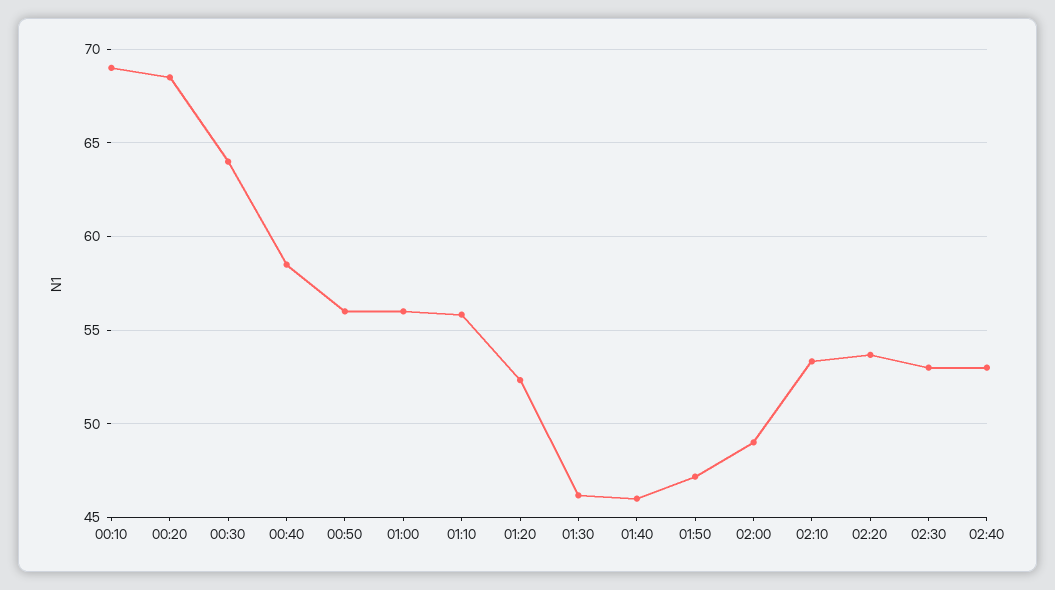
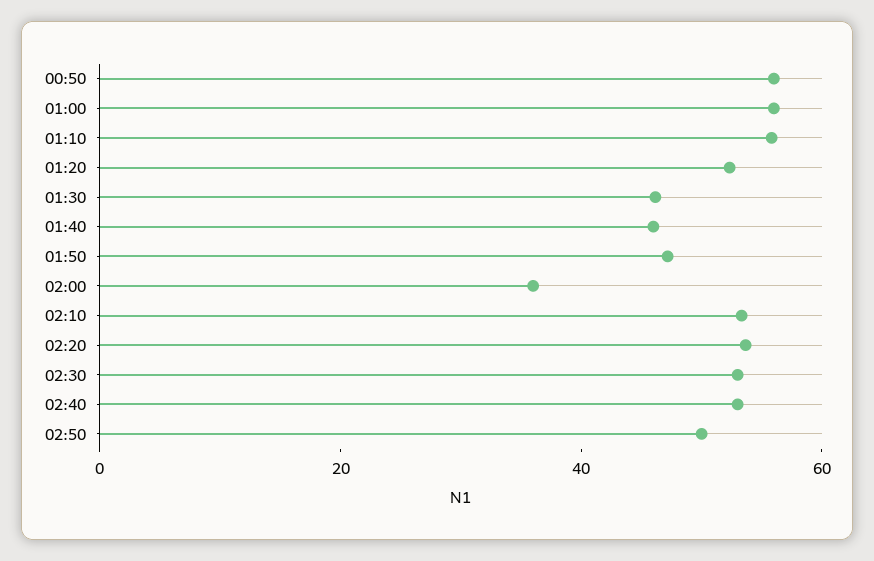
00:10: 69 -> none
00:20: 68.5 -> none
00:30: 64 -> none
00:40: 58.5 -> none
02:00: 49 -> 35
02:50: none -> 50

